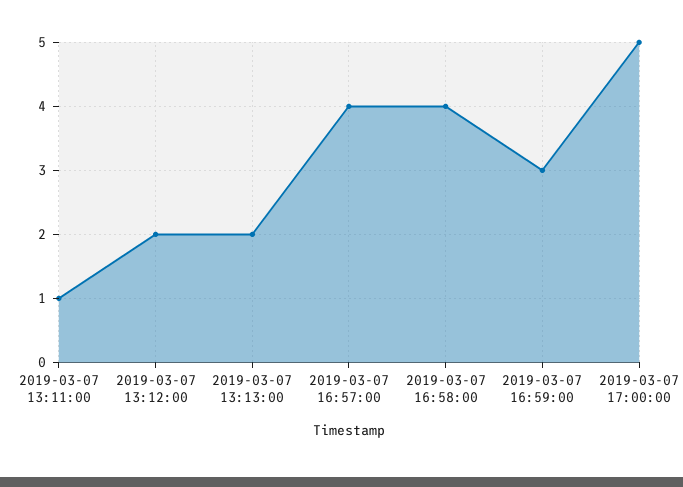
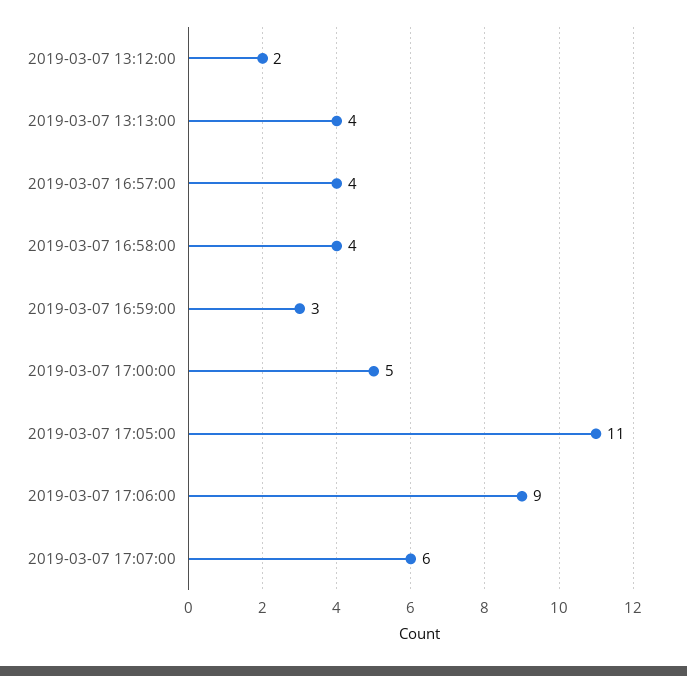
2019-03-07 13:11:00: 1 -> none
2019-03-07 13:13:00: 2 -> 4
2019-03-07 17:05:00: none -> 11
2019-03-07 17:06:00: none -> 9
2019-03-07 17:07:00: none -> 6

